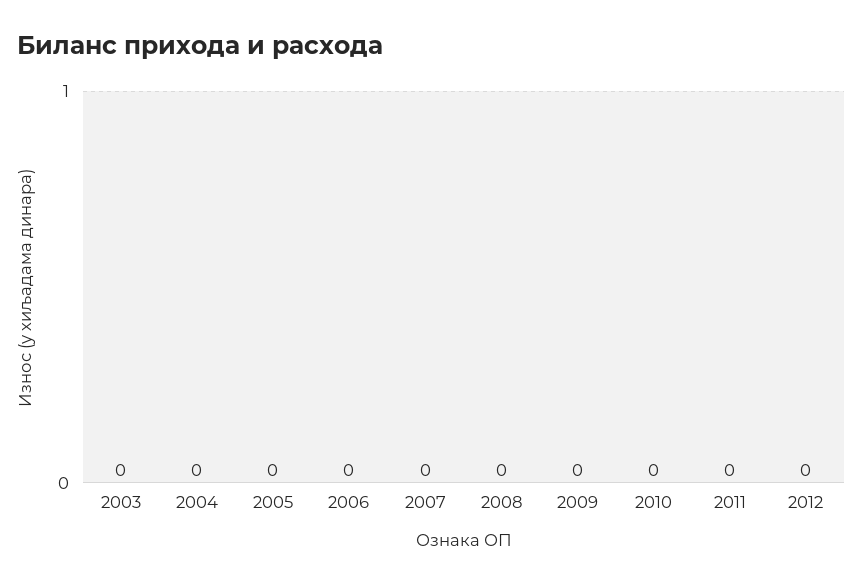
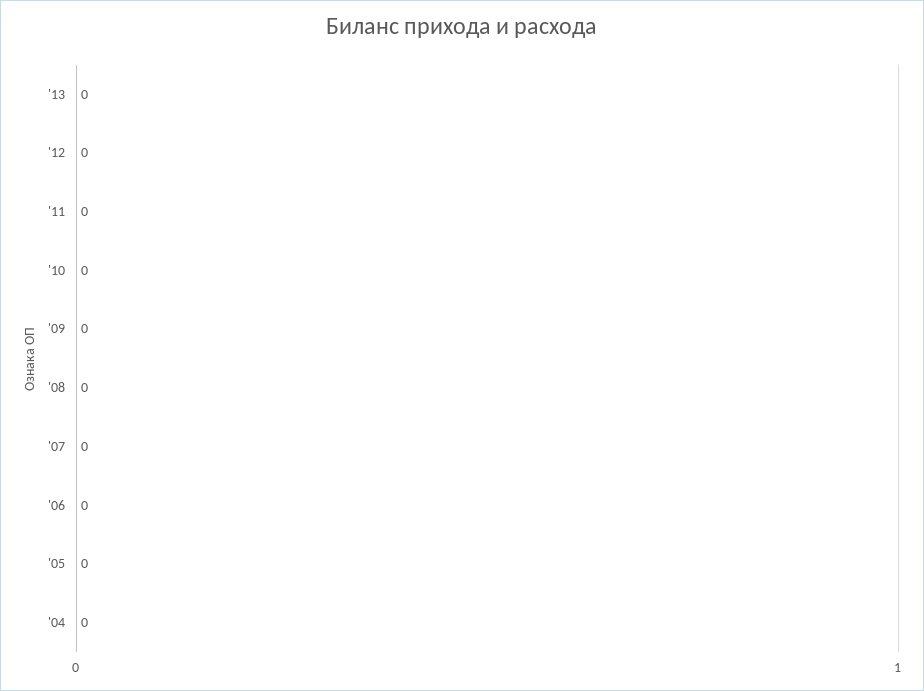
2003: 0 -> none
'13: none -> 0

